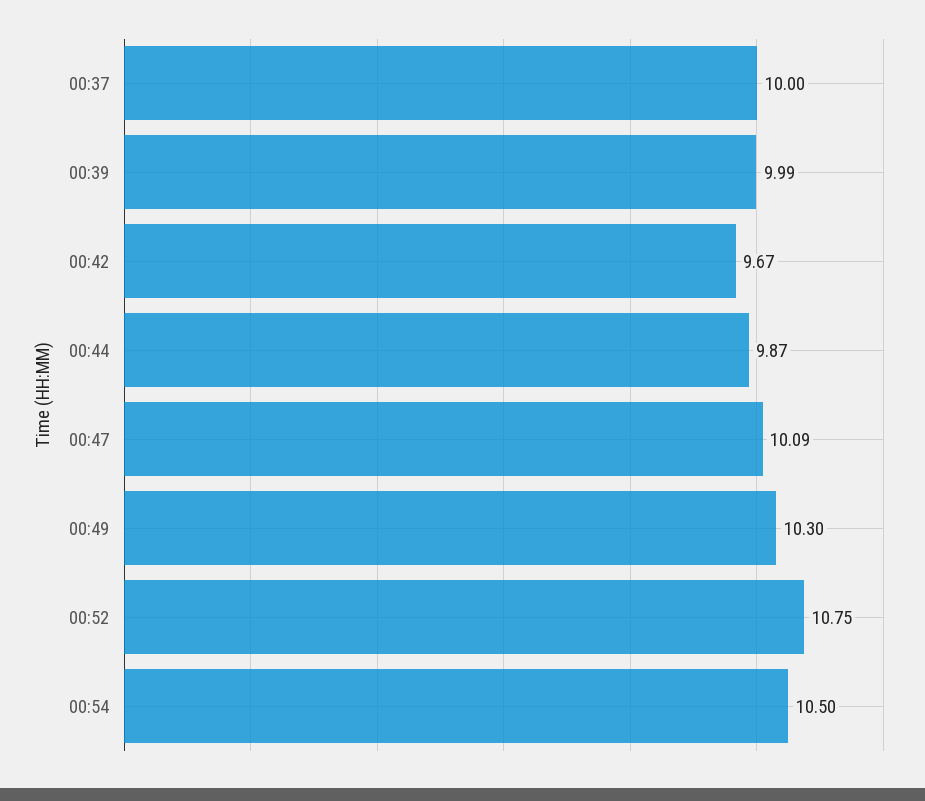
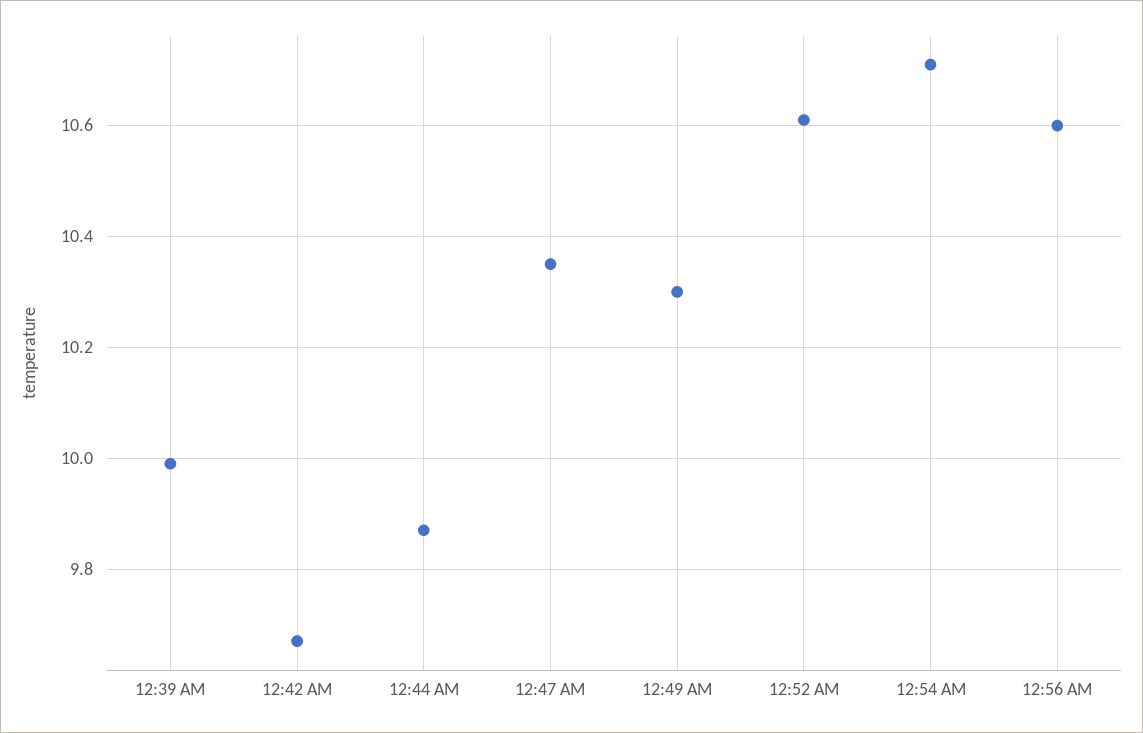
00:37: 10 -> none
00:47: 10.09 -> 10.35
00:52: 10.75 -> 10.6
00:54: 10.5 -> 10.7
12:56 AM: none -> 10.6

